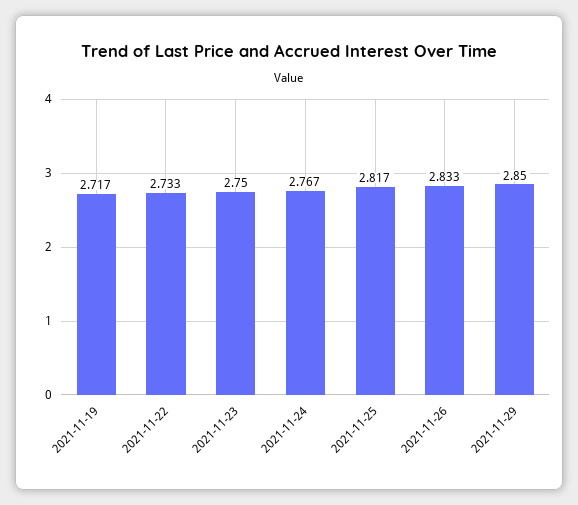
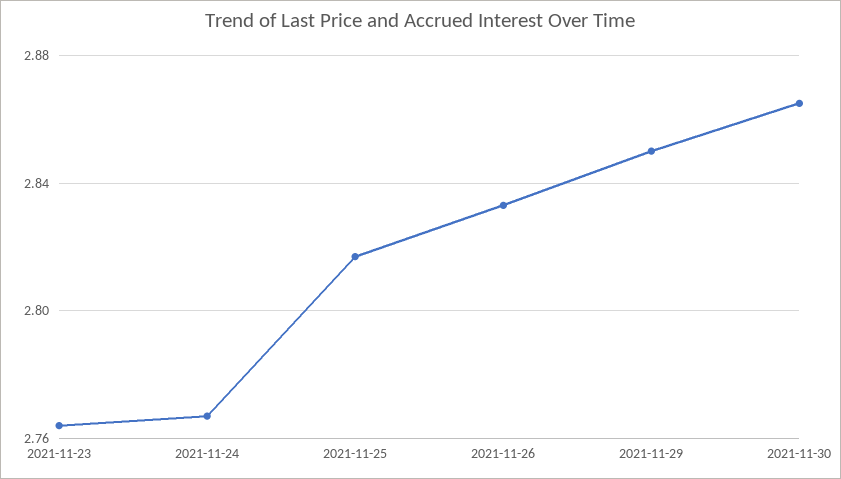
2021-11-19: 2.717 -> none
2021-11-22: 2.733 -> none
2021-11-23: 2.75 -> 2.765
2021-11-30: none -> 2.865

